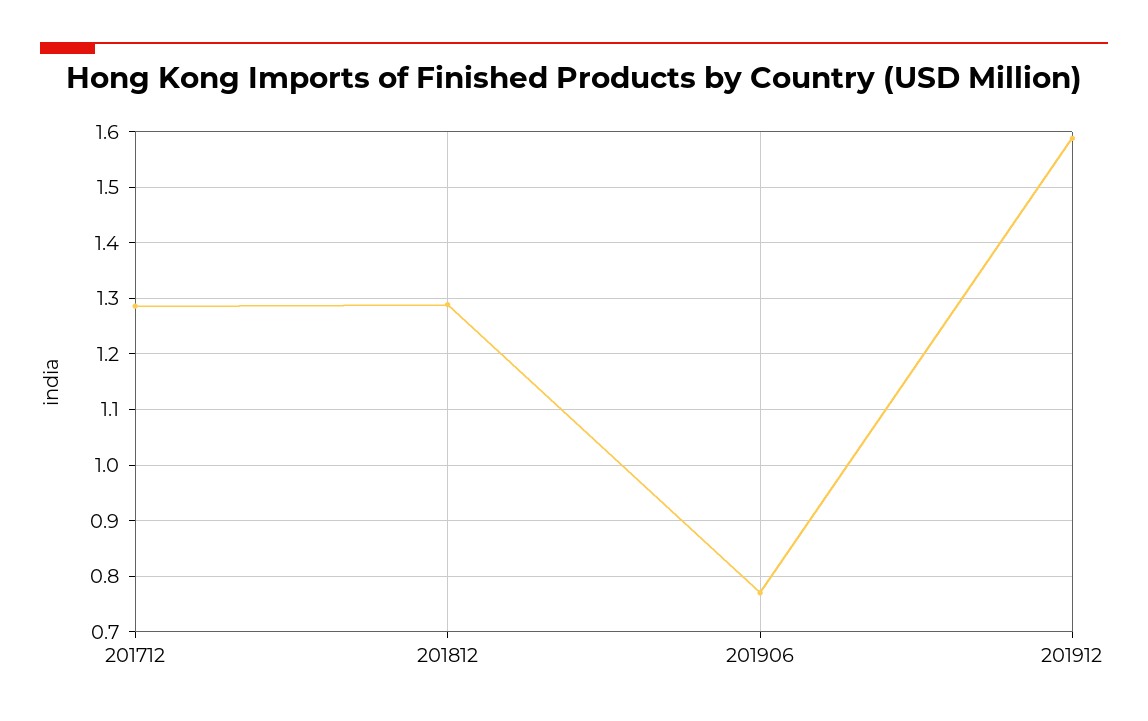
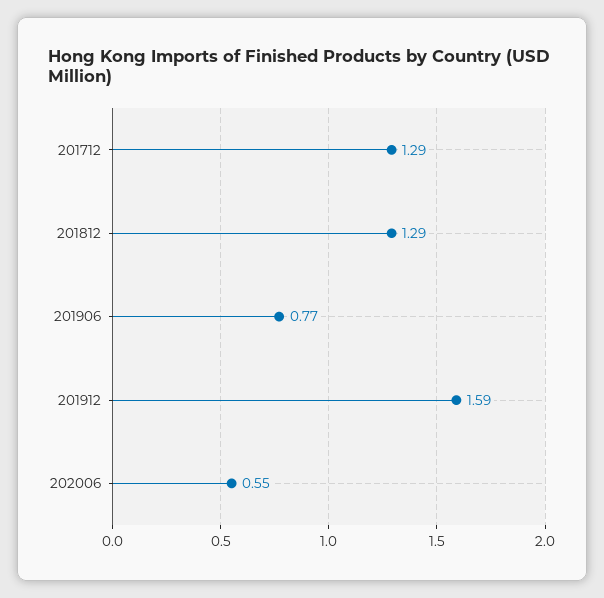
202006: none -> 0.55

